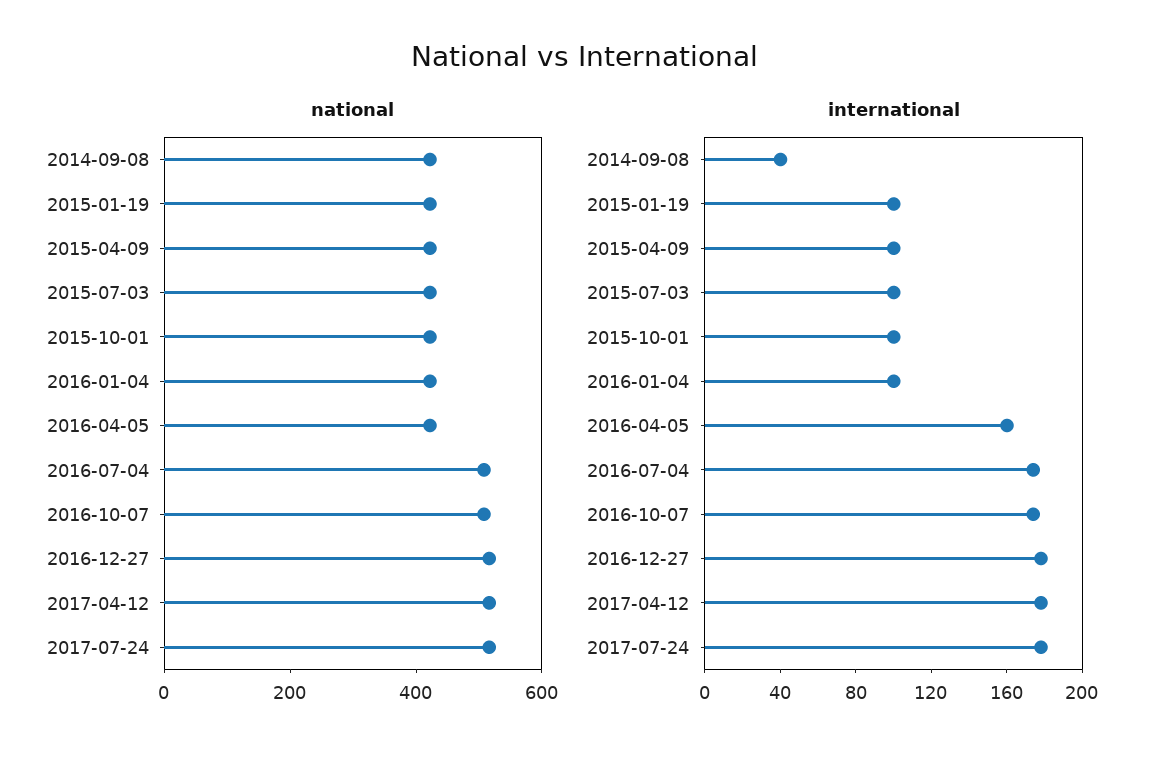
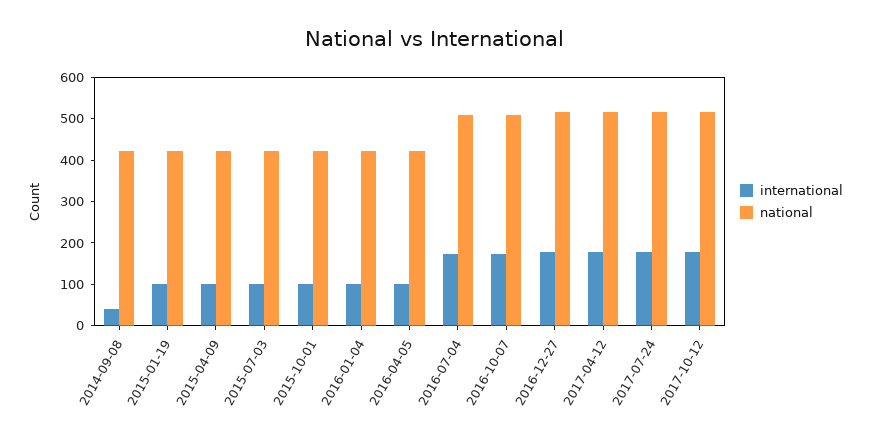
international, 2016-04-05: 160 -> 100
international, 2017-10-12: none -> 180
national, 2017-10-12: none -> 520

